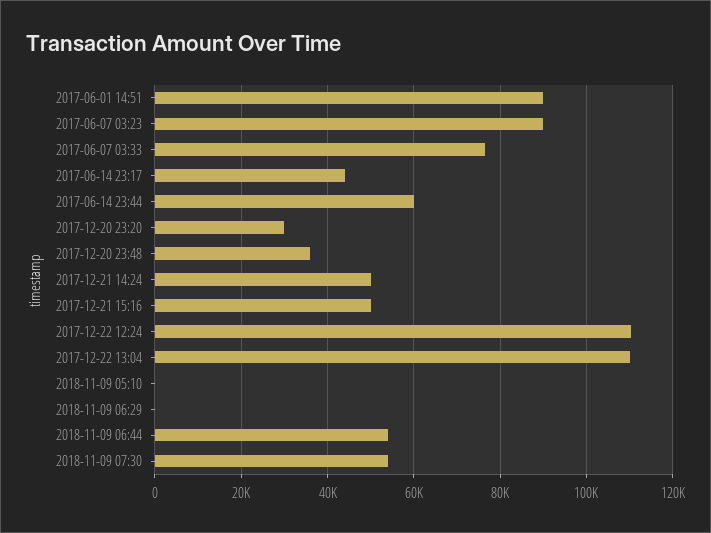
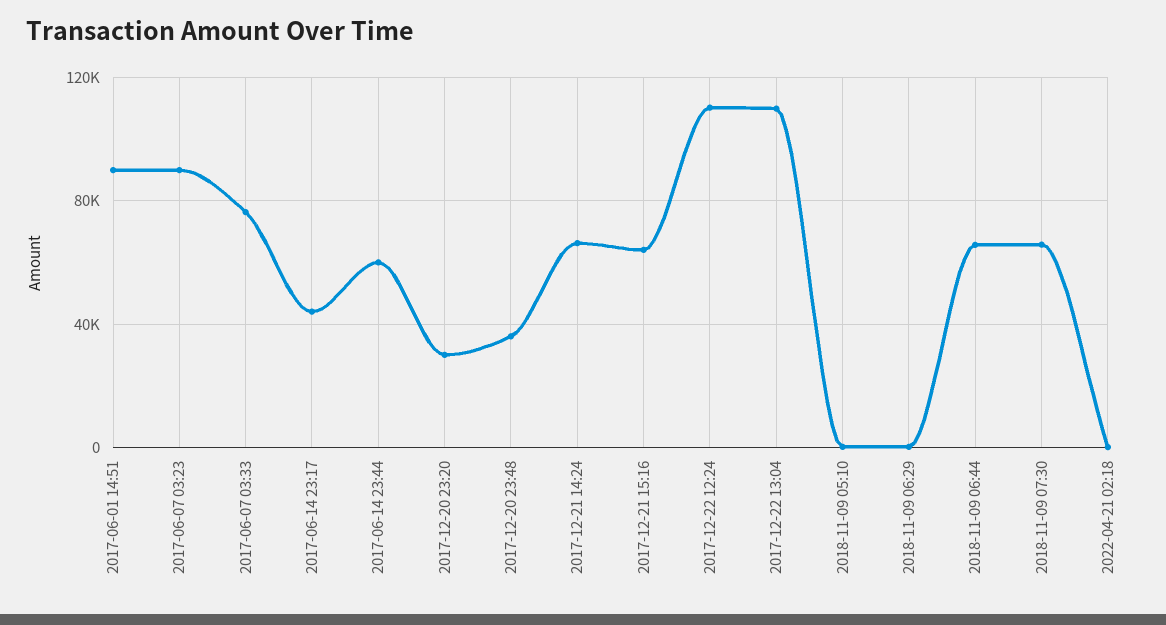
2017-12-21 14:24: 50000 -> 65000
2017-12-21 15:16: 50000 -> 65000
2018-11-09 06:44: 54000 -> 65000
2018-11-09 07:30: 54000 -> 65000
2022-04-21 02:18: none -> 0

